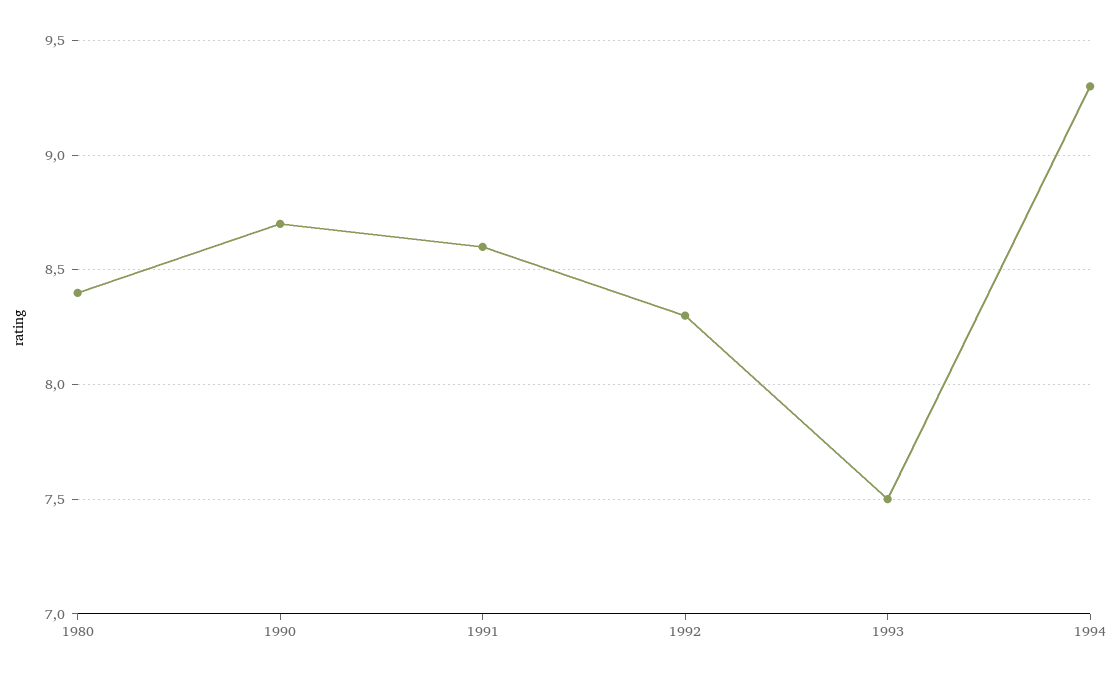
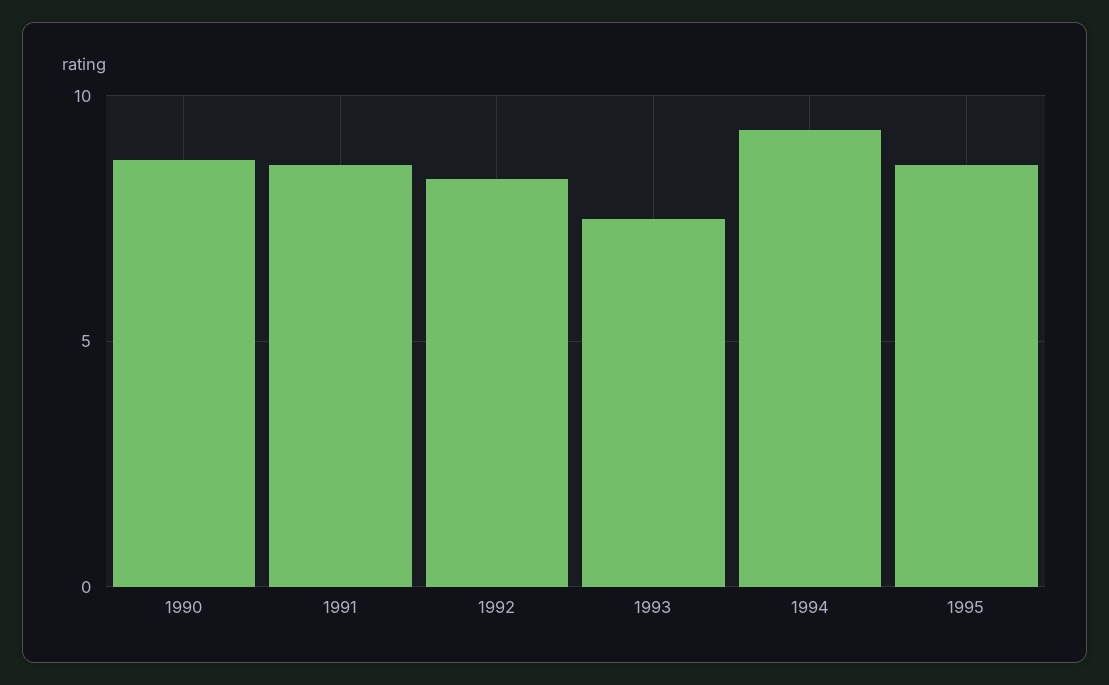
1980: 8.4 -> none
1995: none -> 8.5

